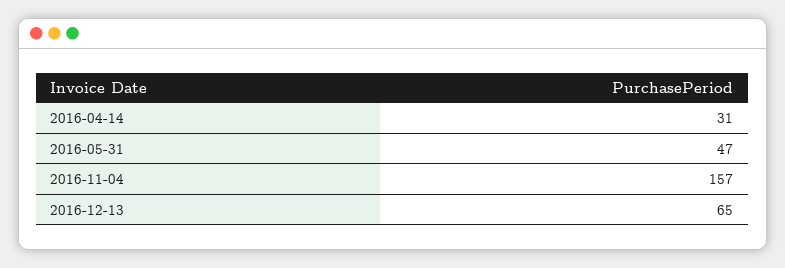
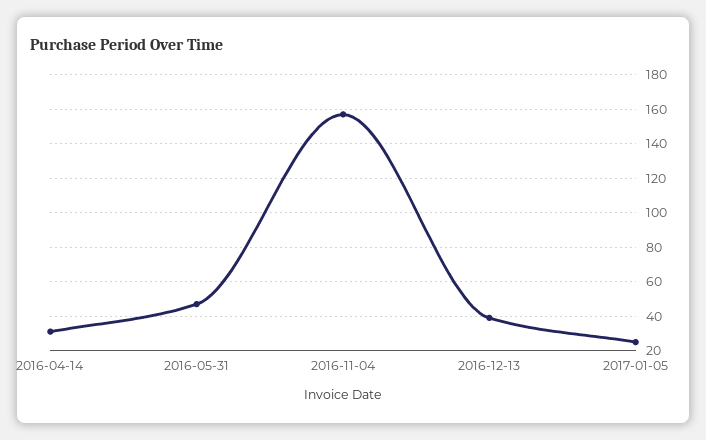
2016-12-13: 65 -> 40
2017-01-05: none -> 25

